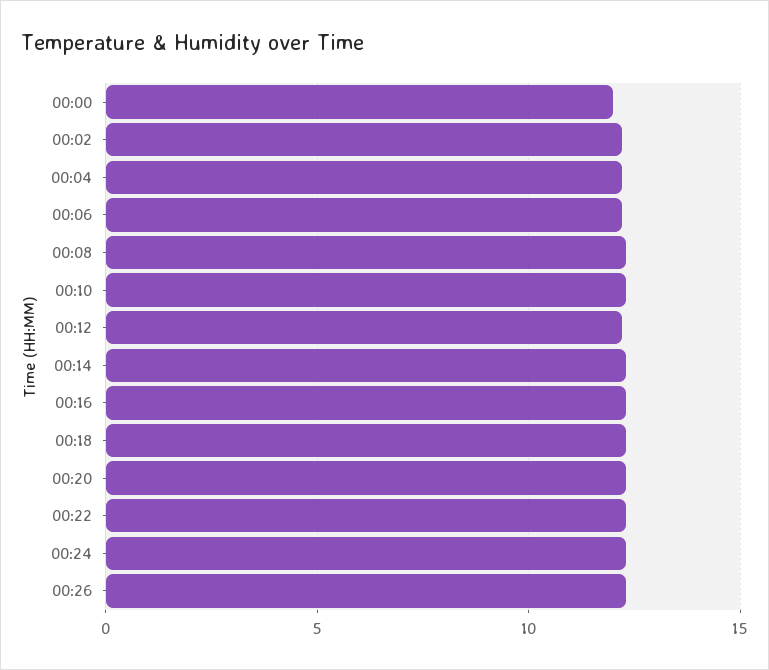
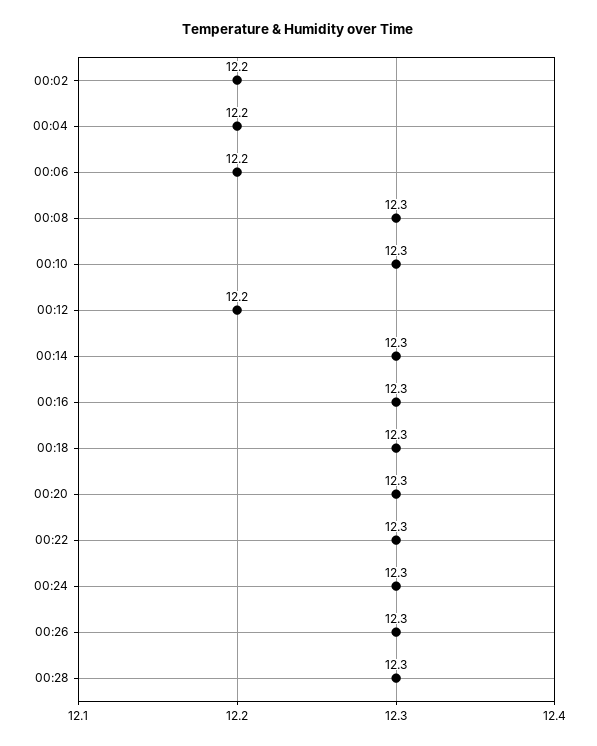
00:00: 12 -> none
00:28: none -> 12.3

